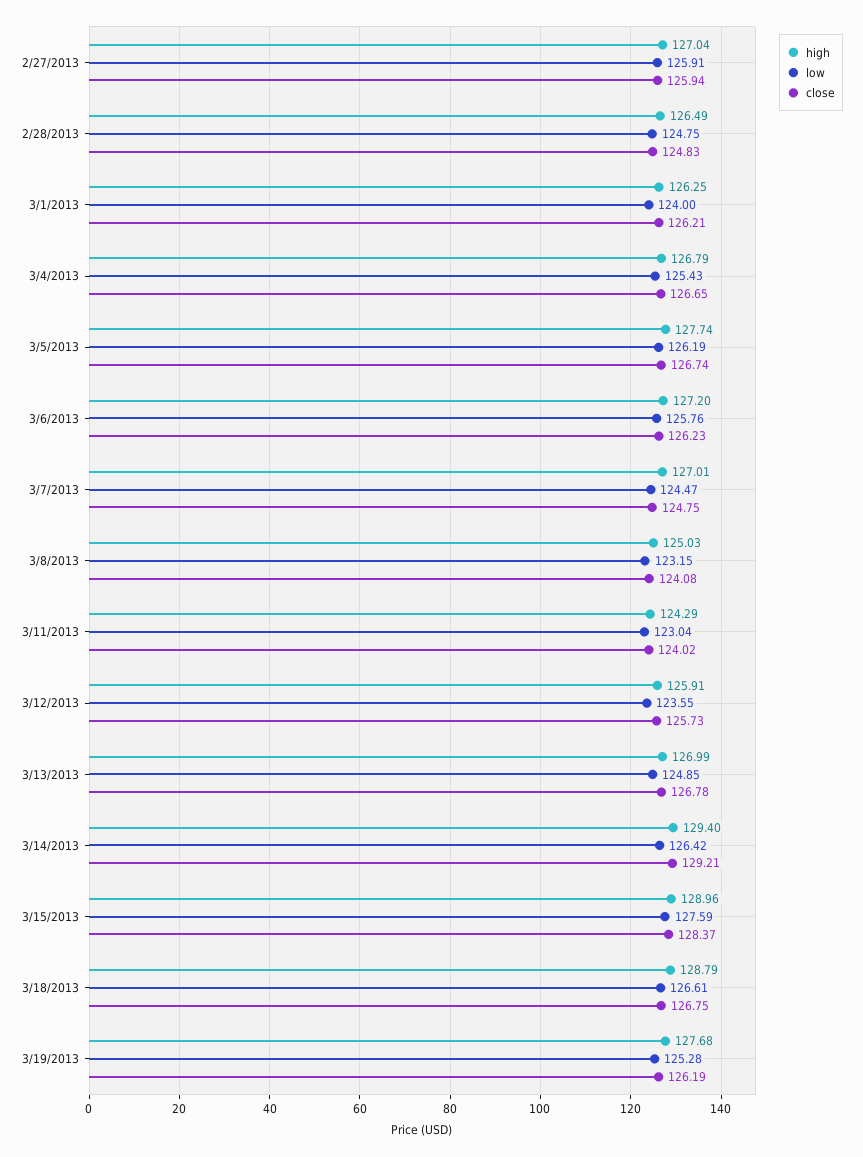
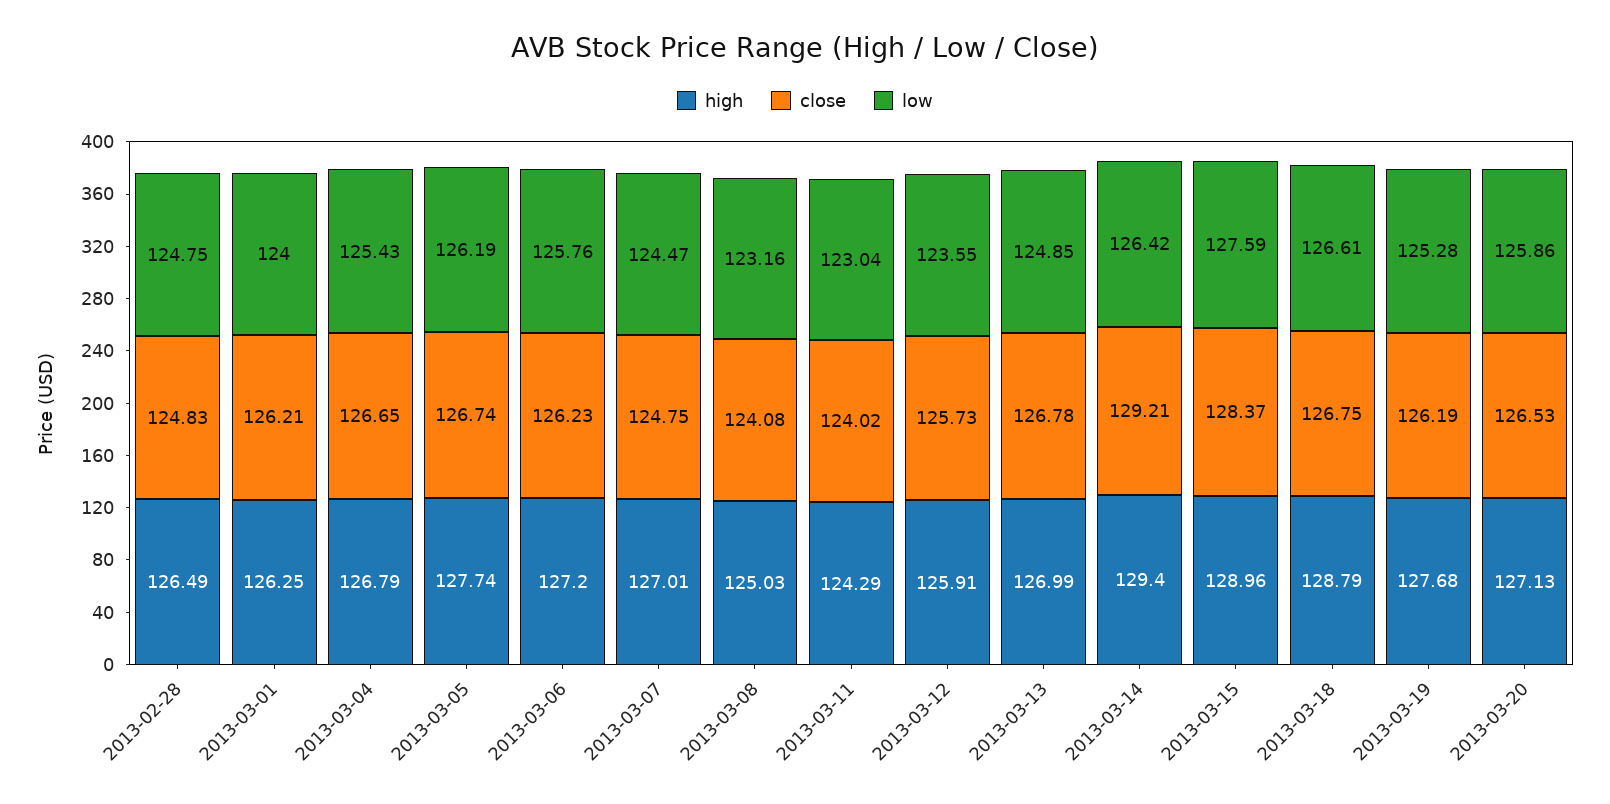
high, 2/27/2013: 127.04 -> none
low, 2/27/2013: 125.91 -> none
close, 2/27/2013: 125.94 -> none
low, 3/8/2013: 123.15 -> 123.16
high, 2013-03-20: none -> 127.13
close, 2013-03-20: none -> 126.53
low, 2013-03-20: none -> 125.86

